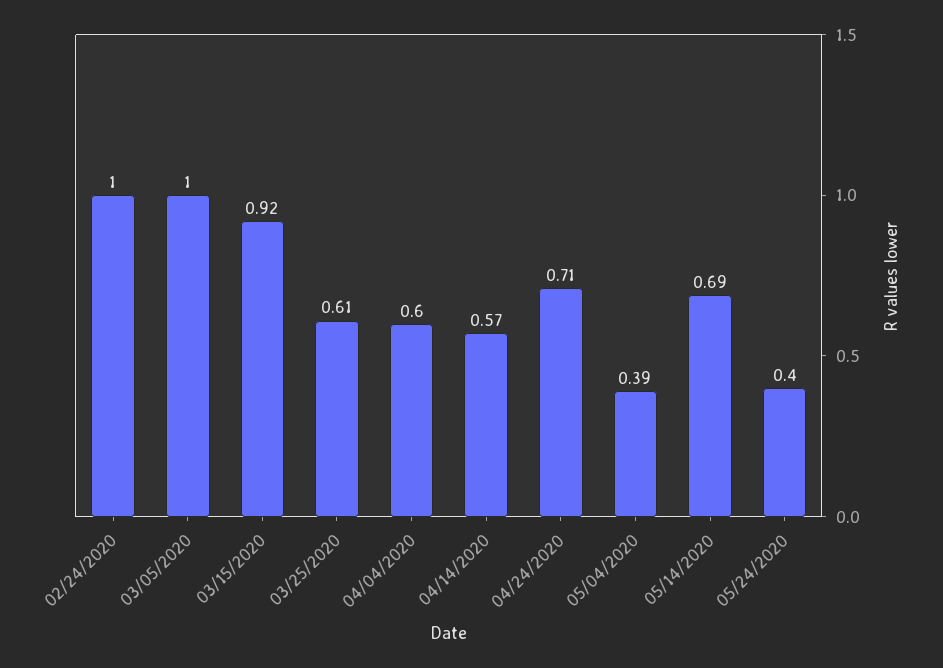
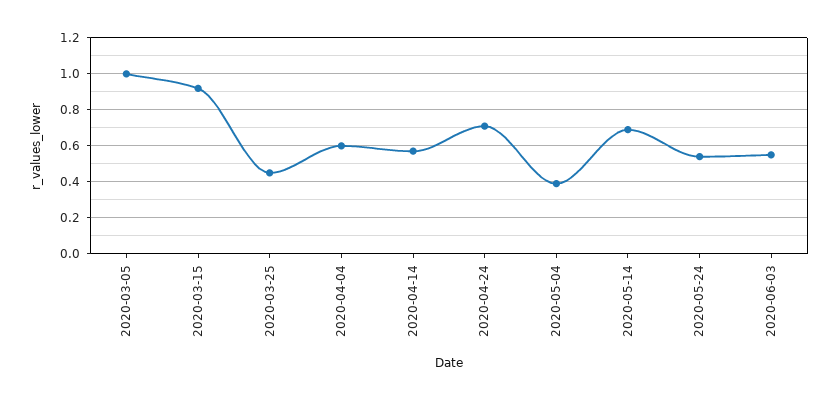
02/24/2020: 1 -> none
03/25/2020: 0.61 -> 0.45
05/24/2020: 0.4 -> 0.55
2020-06-03: none -> 0.55

